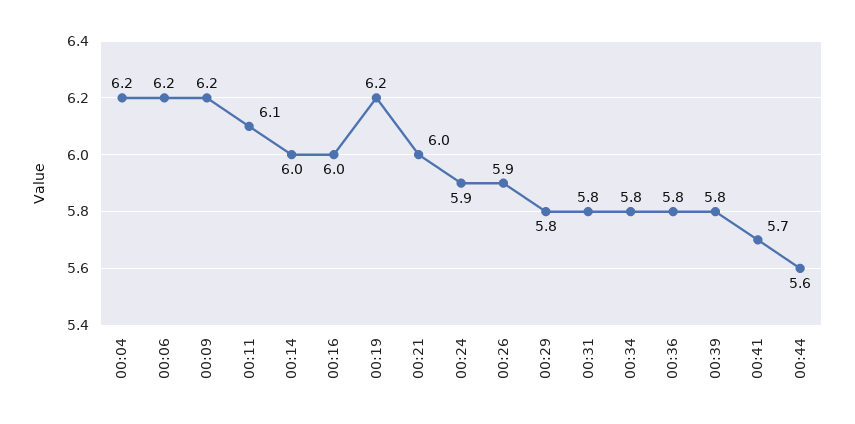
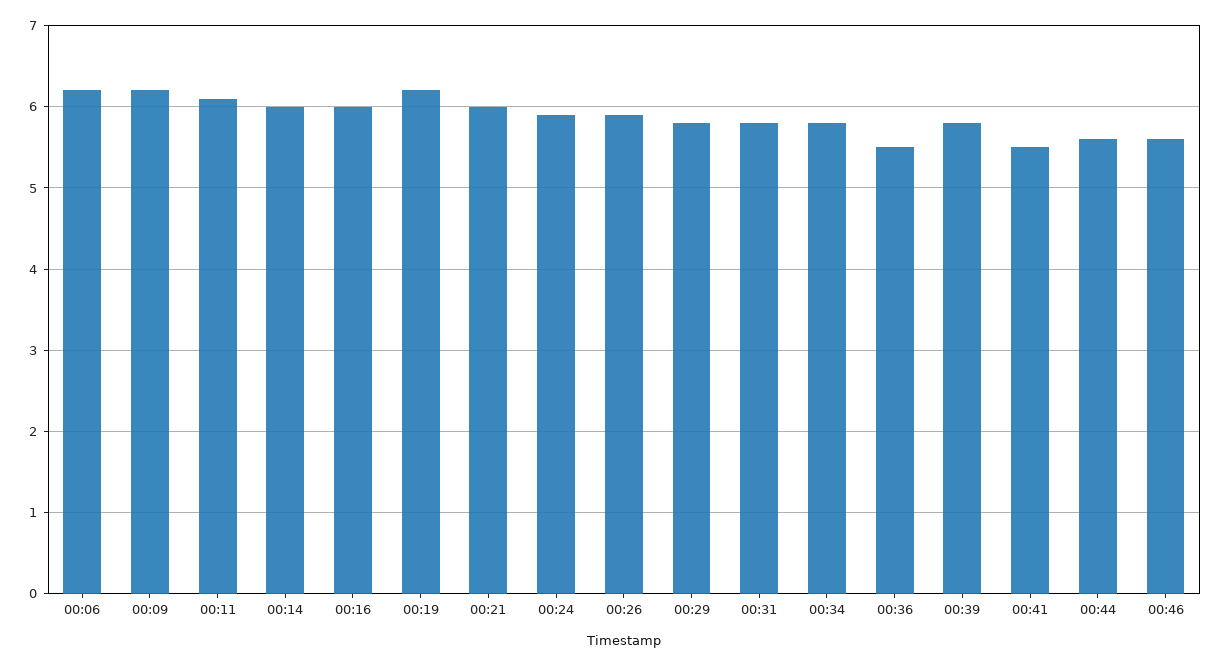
00:04: 6.2 -> none
00:36: 5.8 -> 5.5
00:41: 5.7 -> 5.5
00:46: none -> 5.6

